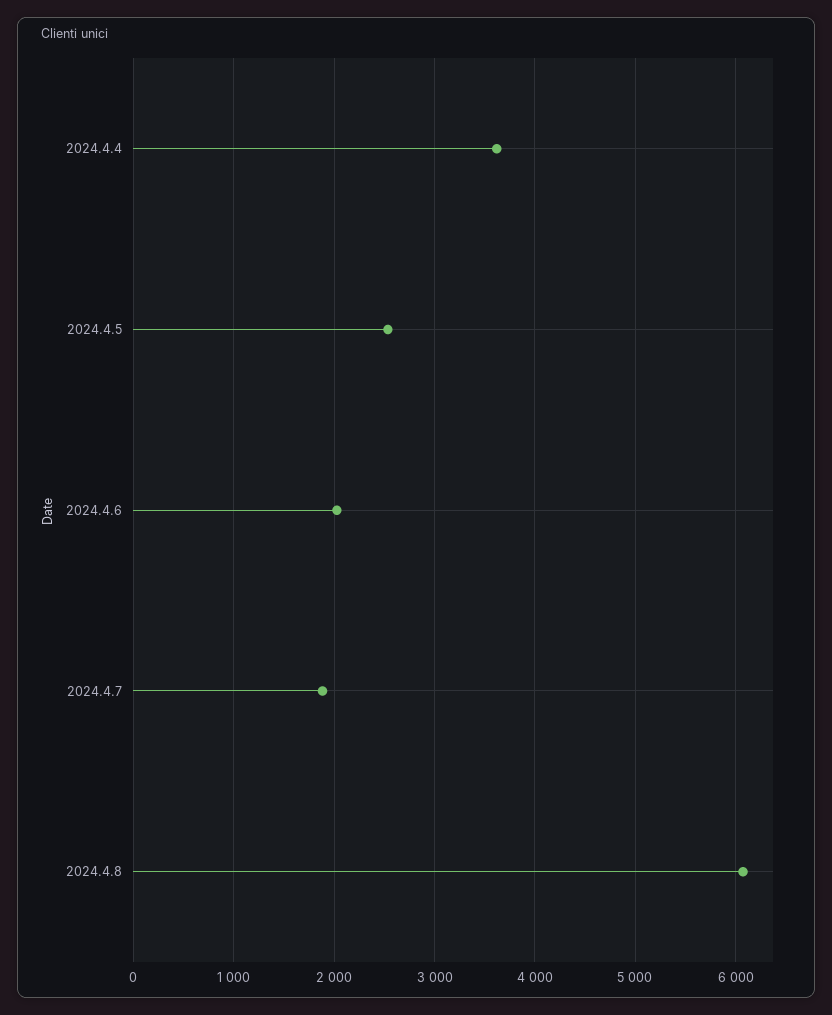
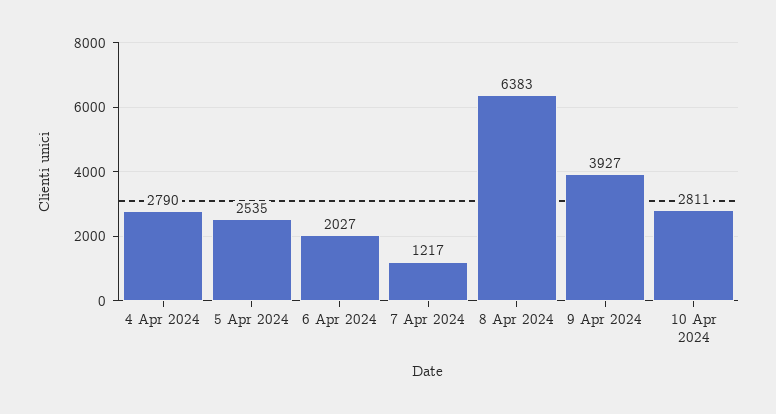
2024.4.4: 3600 -> 2790
2024.4.7: 1900 -> 1217
2024.4.8: 6100 -> 6383
9 Apr 2024: none -> 3927
10 Apr 2024: none -> 2811

